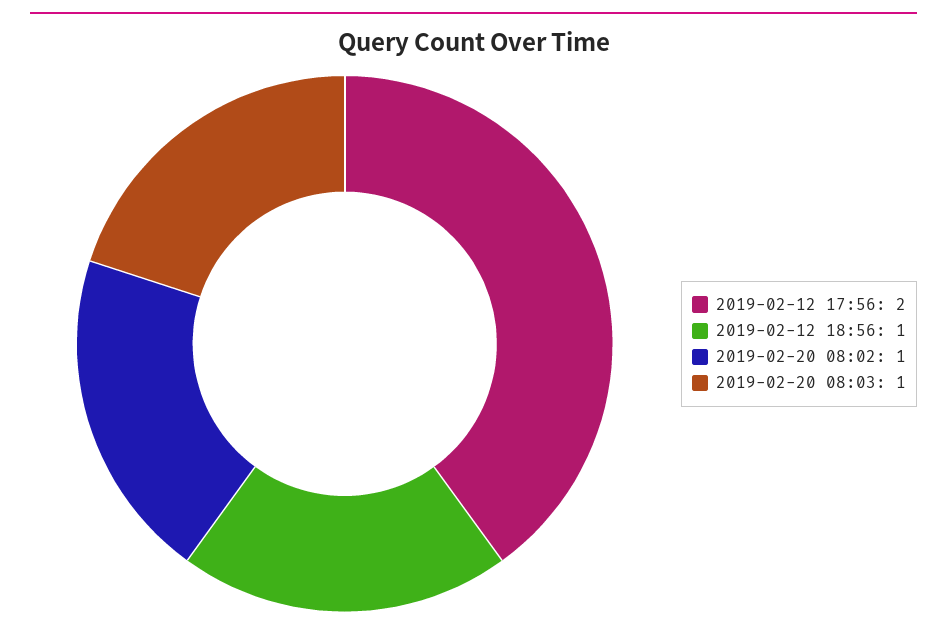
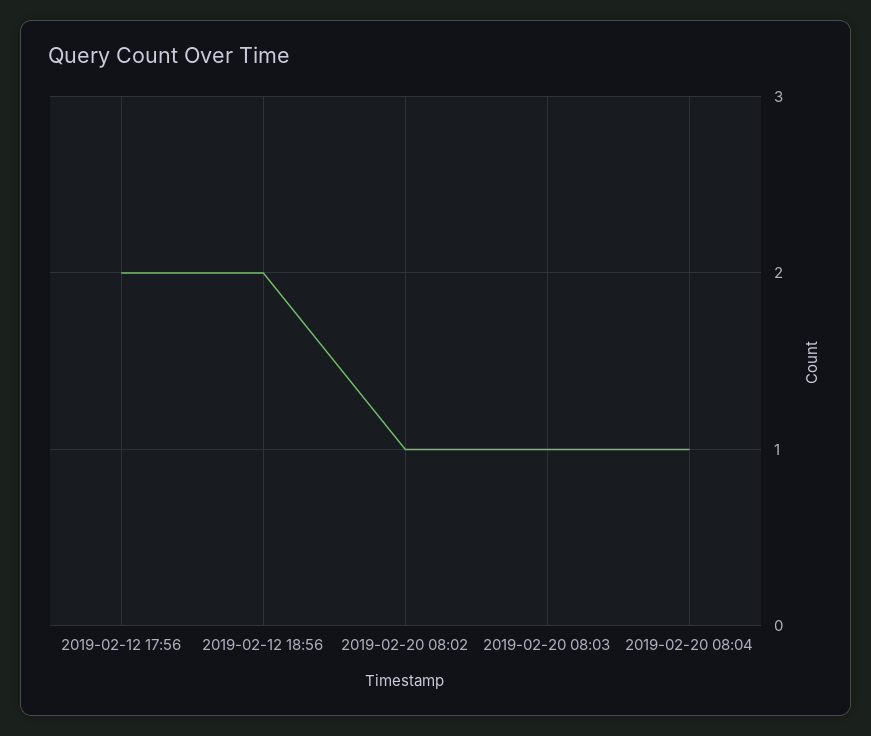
2019-02-12 18:56: 1 -> 2
2019-02-20 08:04: none -> 1

